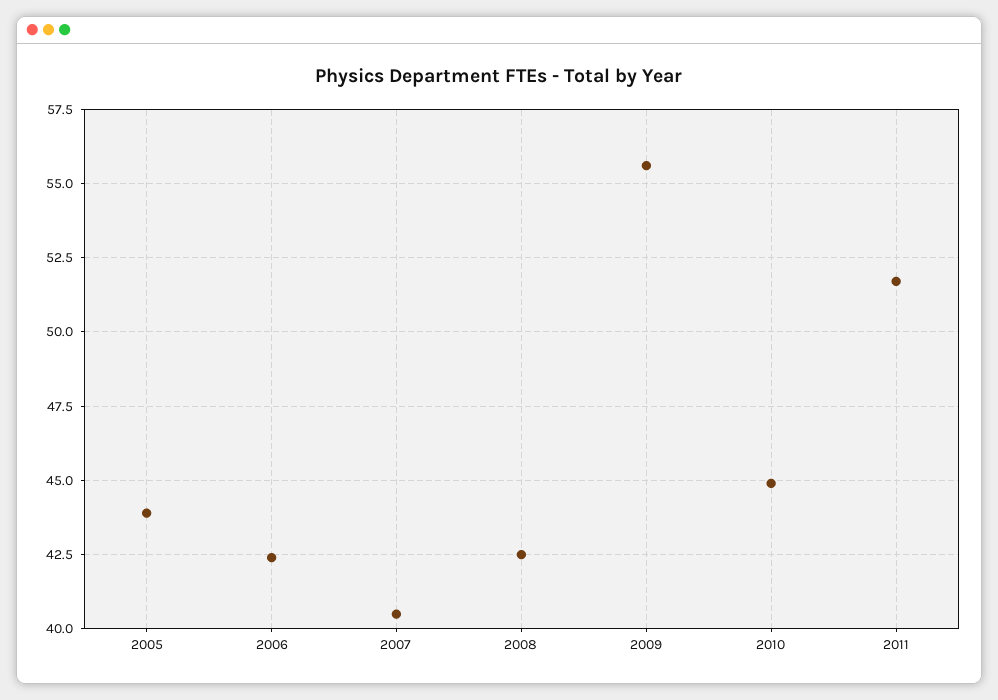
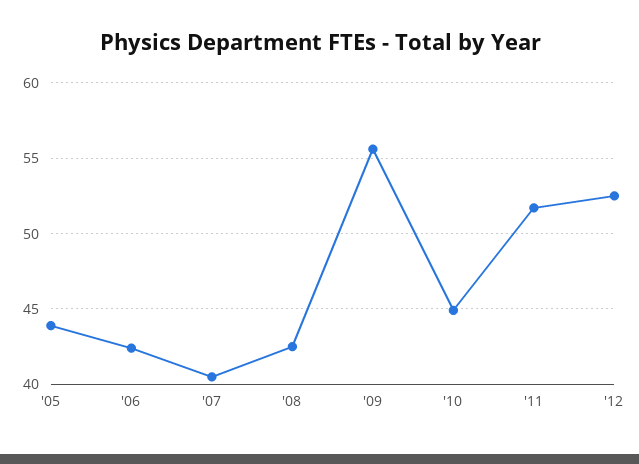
'12: none -> 52.5

